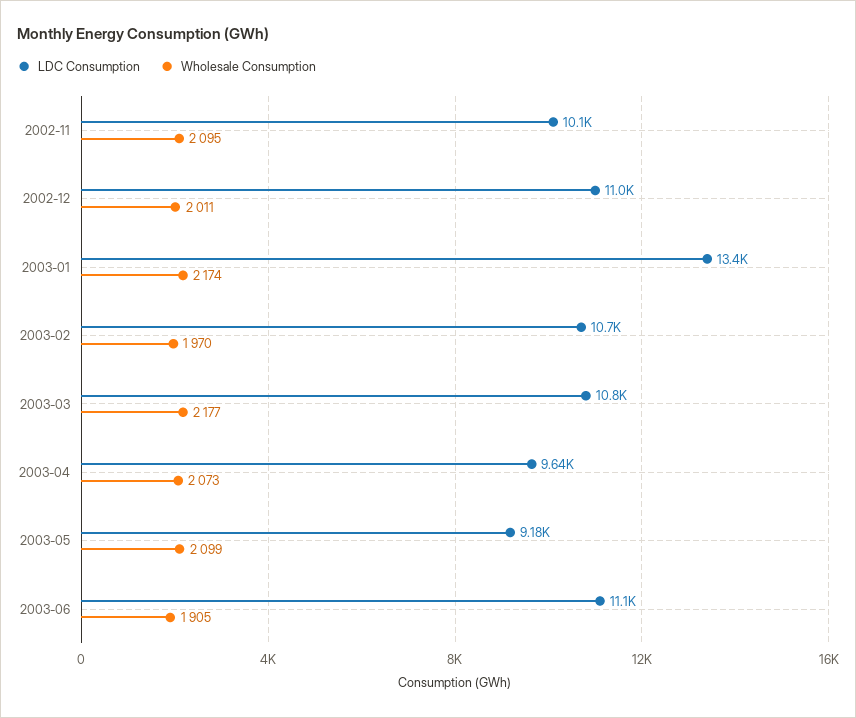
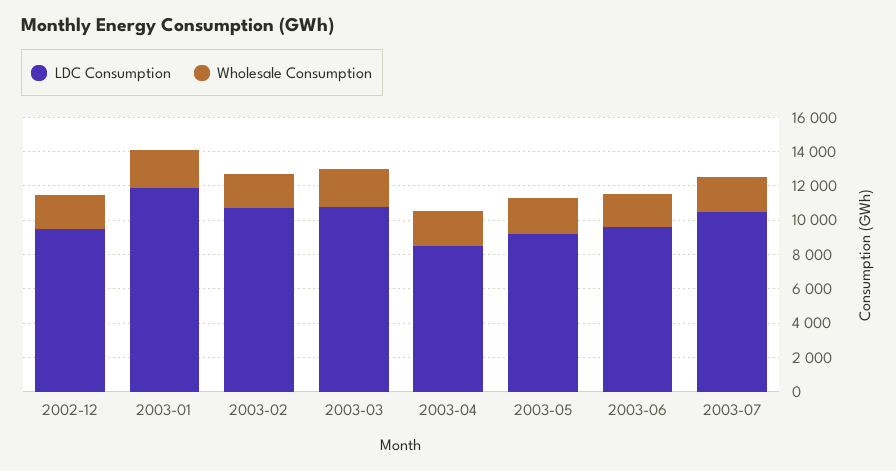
LDC Consumption, 2002-11: 10100 -> none
Wholesale Consumption, 2002-11: 2095 -> none
LDC Consumption, 2002-12: 11000 -> 9500
LDC Consumption, 2003-01: 13400 -> 12000
LDC Consumption, 2003-04: 9640 -> 8500
LDC Consumption, 2003-06: 11100 -> 9500
LDC Consumption, 2003-07: none -> 10500
Wholesale Consumption, 2003-07: none -> 2000

